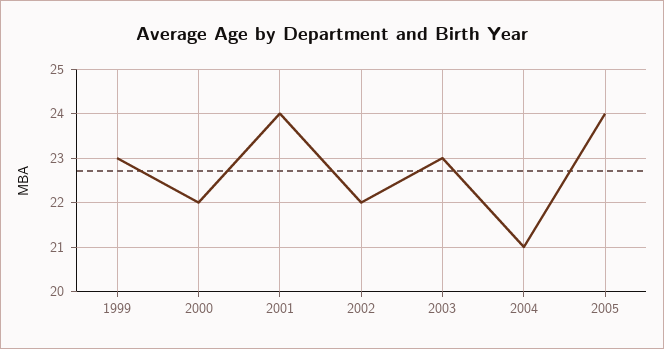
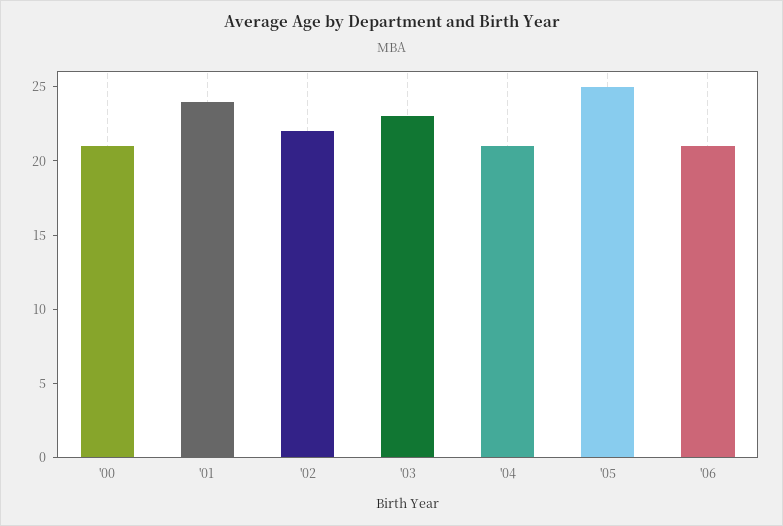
1999: 23 -> none
2000: 22 -> 21
2005: 24 -> 25
'06: none -> 21

